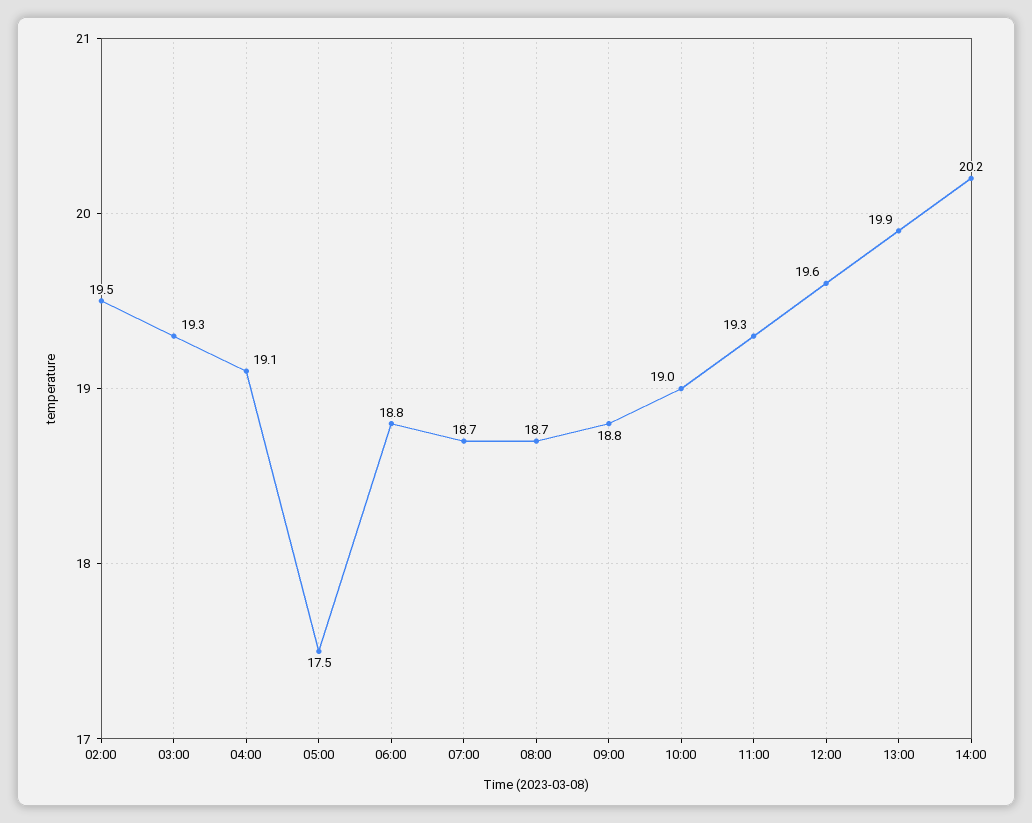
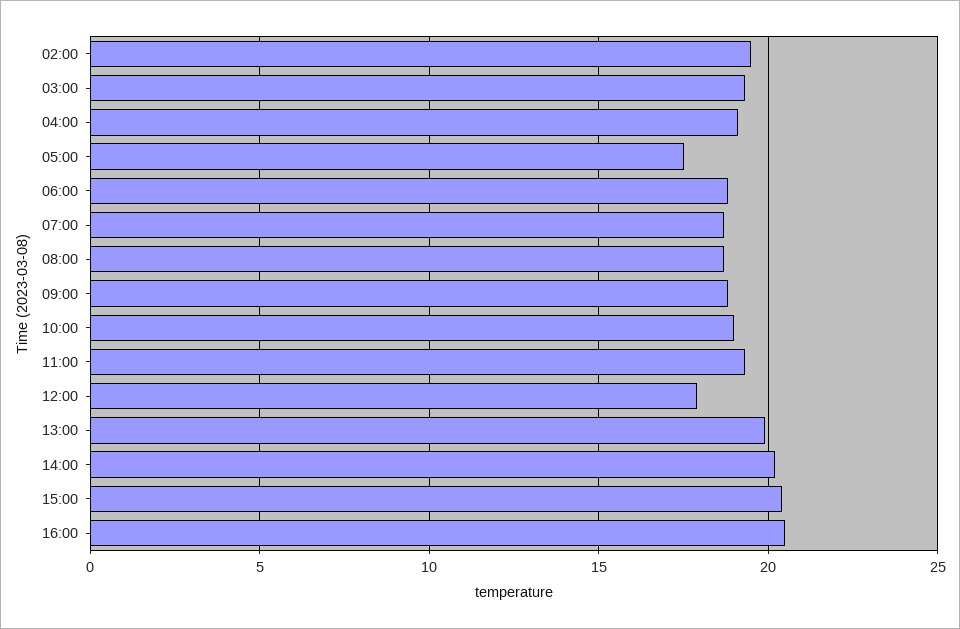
12:00: 19.6 -> 18
15:00: none -> 20.5
16:00: none -> 20.5

